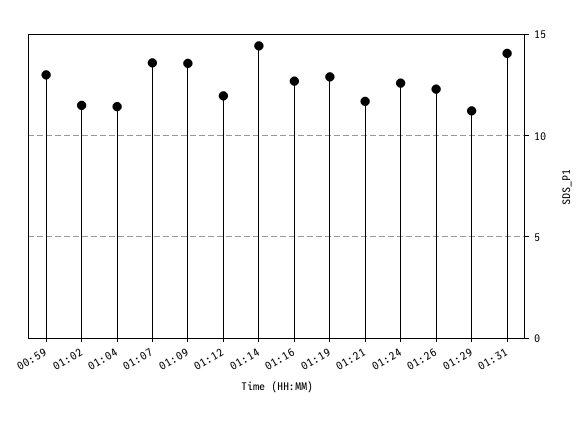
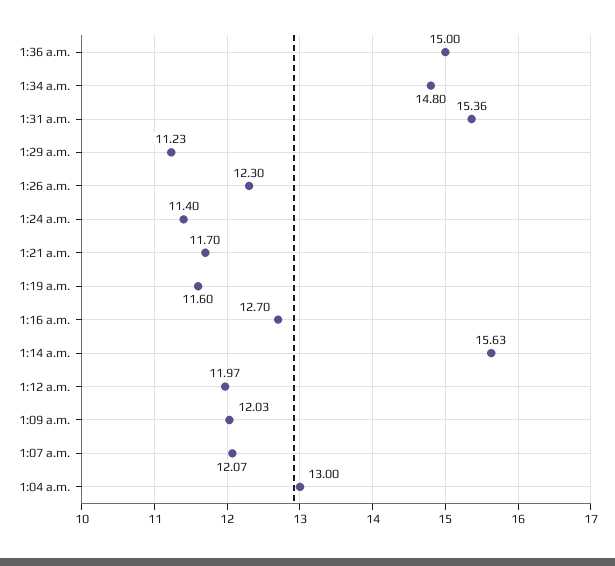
00:59: 13 -> none
01:02: 11.5 -> none
01:04: 11.5 -> 13
01:07: 13.5 -> 12.07
01:09: 13.5 -> 12.03
01:14: 14.5 -> 15.63
01:19: 13 -> 11.6
01:24: 12.5 -> 11.4
01:31: 14 -> 15.36
1:36 a.m.: none -> 15
1:34 a.m.: none -> 14.8

